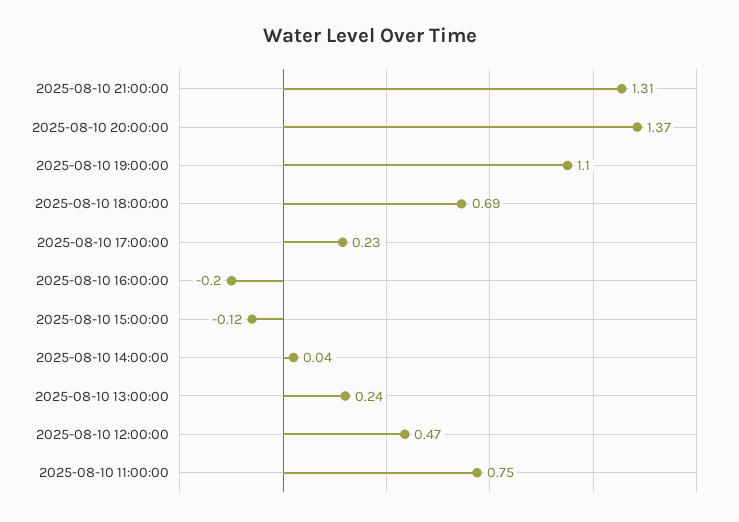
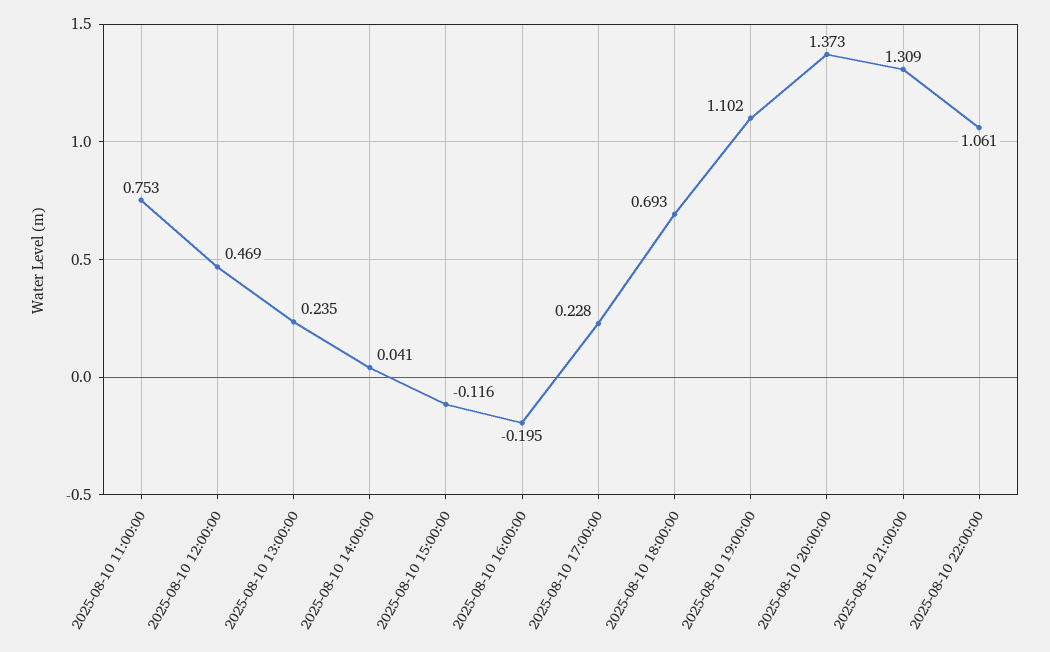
2025-08-10 22:00:00: none -> 1.061

